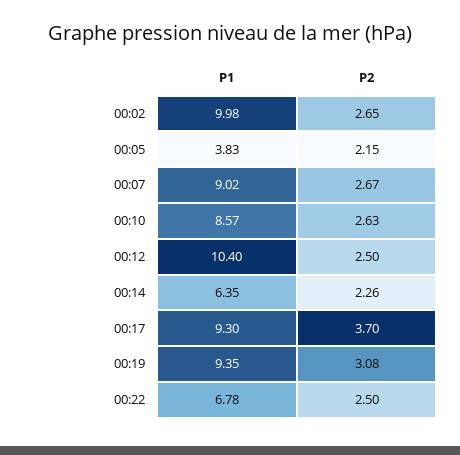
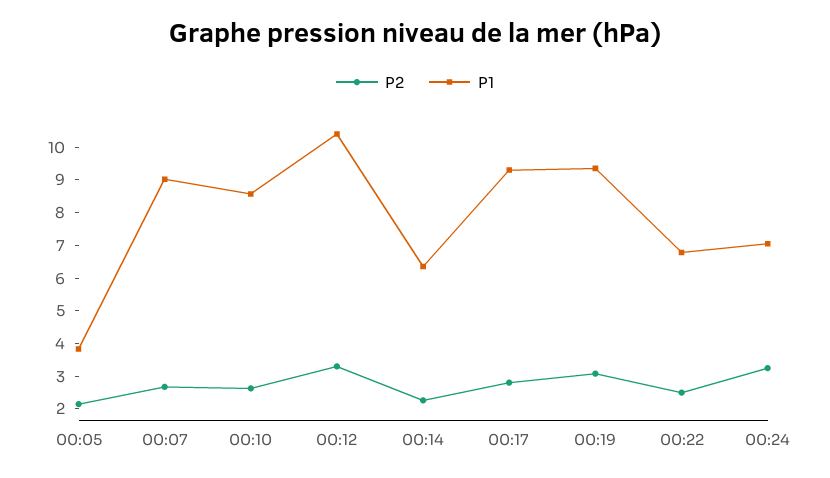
P1, 00:02: 9.98 -> none
P2, 00:02: 2.65 -> none
P2, 00:12: 2.5 -> 3.25
P2, 00:17: 3.7 -> 2.75
P2, 00:24: none -> 3.25
P1, 00:24: none -> 7

